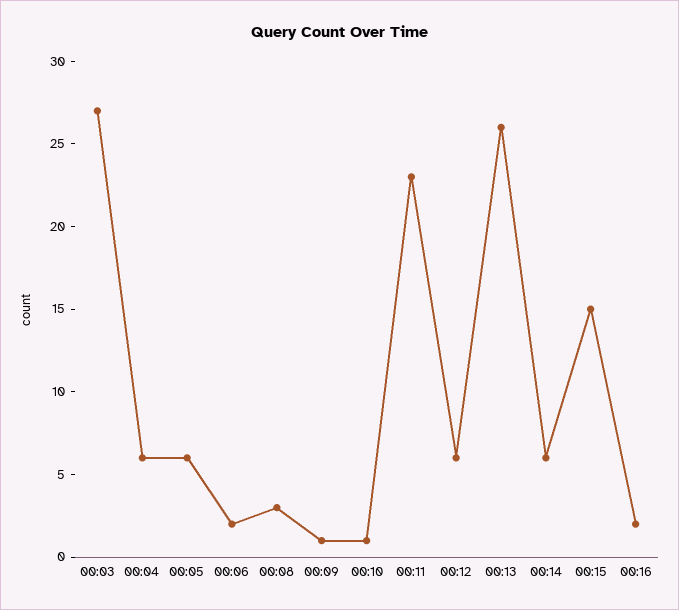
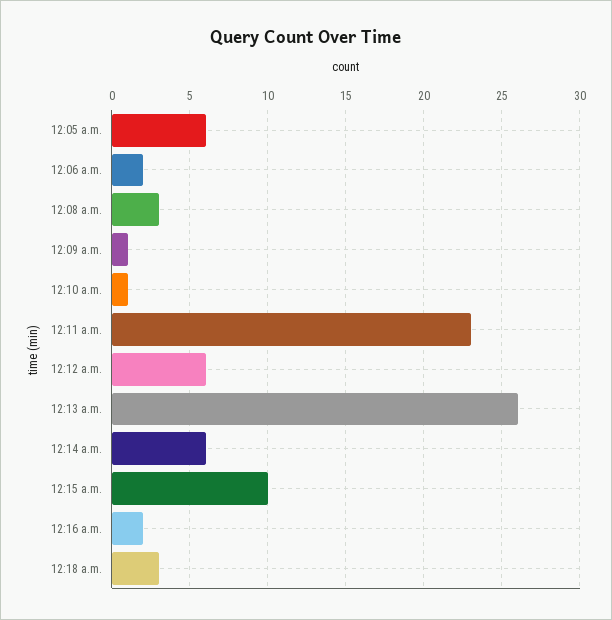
00:03: 27 -> none
00:04: 6 -> none
00:15: 15 -> 10
12:18 a.m.: none -> 3

